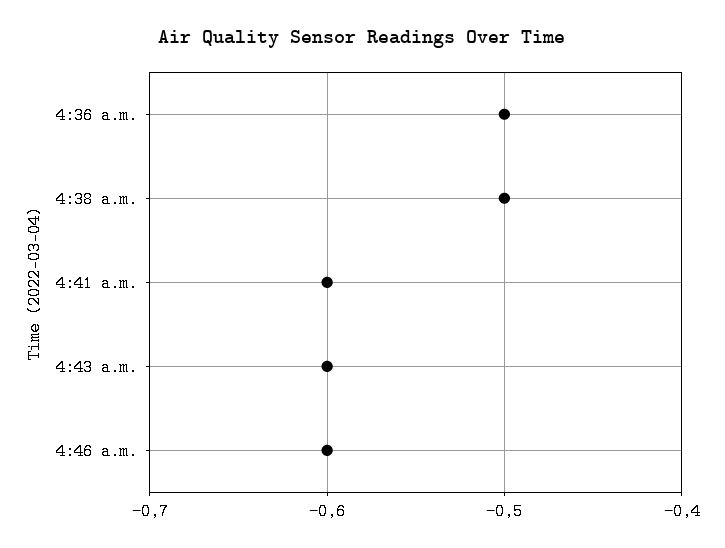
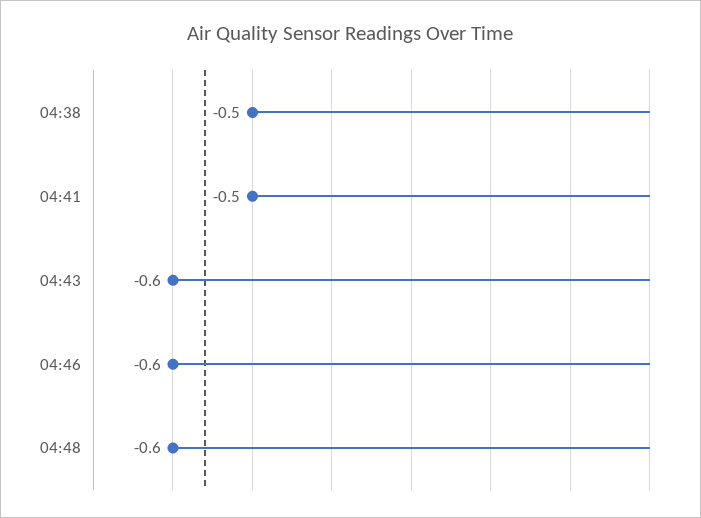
4:36 a.m.: -0.5 -> none
4:41 a.m.: -0.6 -> -0.5
04:48: none -> -0.6

